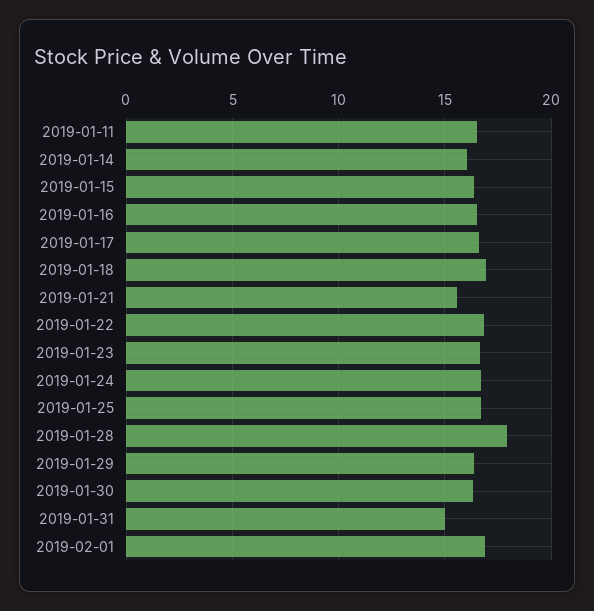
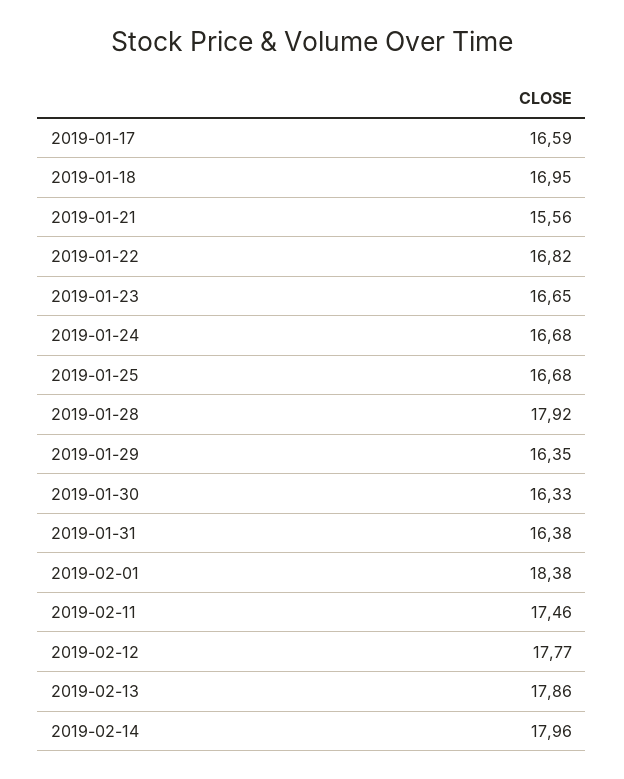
2019-01-11: 16.5 -> none
2019-01-14: 16 -> none
2019-01-15: 16.5 -> none
2019-01-16: 16.5 -> none
2019-01-31: 15 -> 16.38
2019-02-01: 17 -> 18.38
2019-02-11: none -> 17.46
2019-02-12: none -> 17.77
2019-02-13: none -> 17.86
2019-02-14: none -> 17.96

